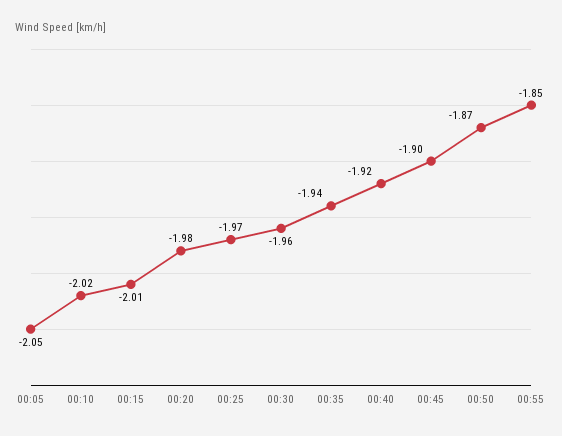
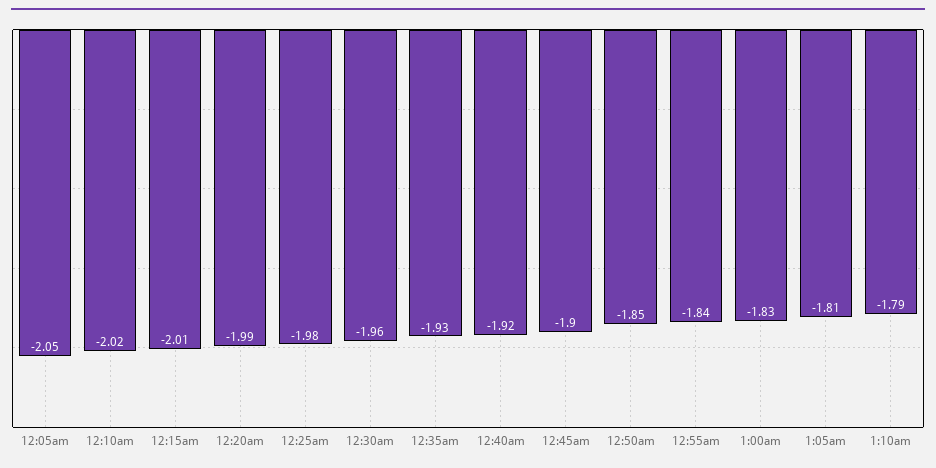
00:20: -1.98 -> -1.99
00:25: -1.97 -> -1.98
00:35: -1.94 -> -1.93
00:50: -1.87 -> -1.85
00:55: -1.85 -> -1.84
1:00am: none -> -1.83
1:05am: none -> -1.81
1:10am: none -> -1.79

